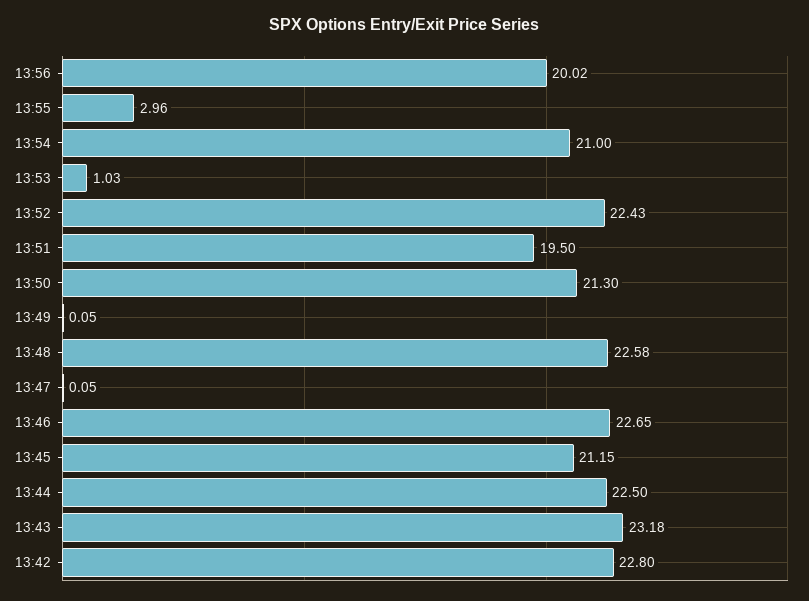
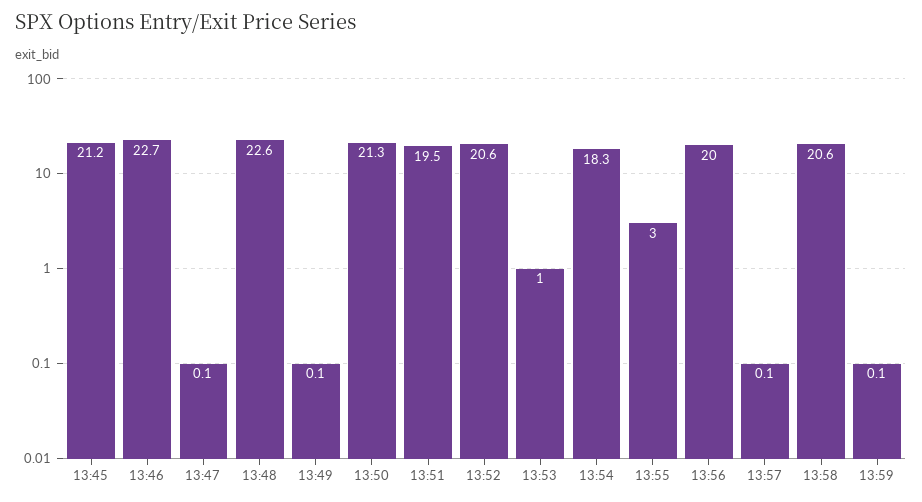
13:54: 21 -> 18.3
13:52: 22.43 -> 20.6
13:44: 22.5 -> none
13:43: 23.18 -> none
13:42: 22.8 -> none
13:57: none -> 0.1
13:58: none -> 20.6
13:59: none -> 0.1

